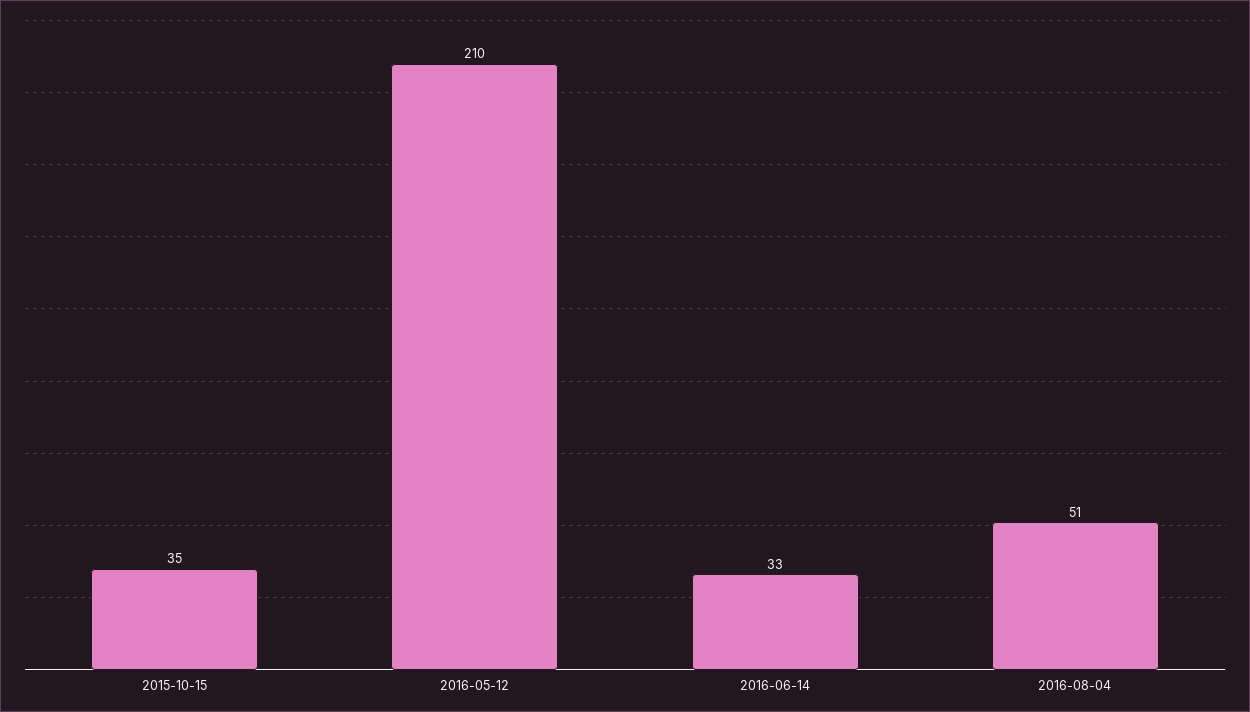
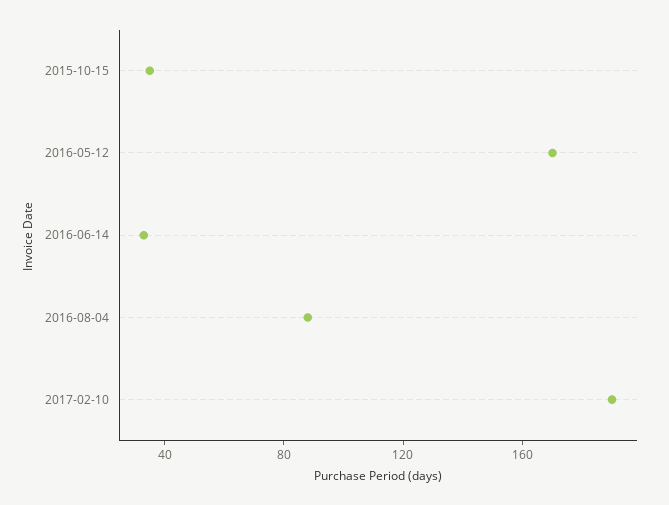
2016-05-12: 210 -> 170
2016-08-04: 51 -> 90
2017-02-10: none -> 190

